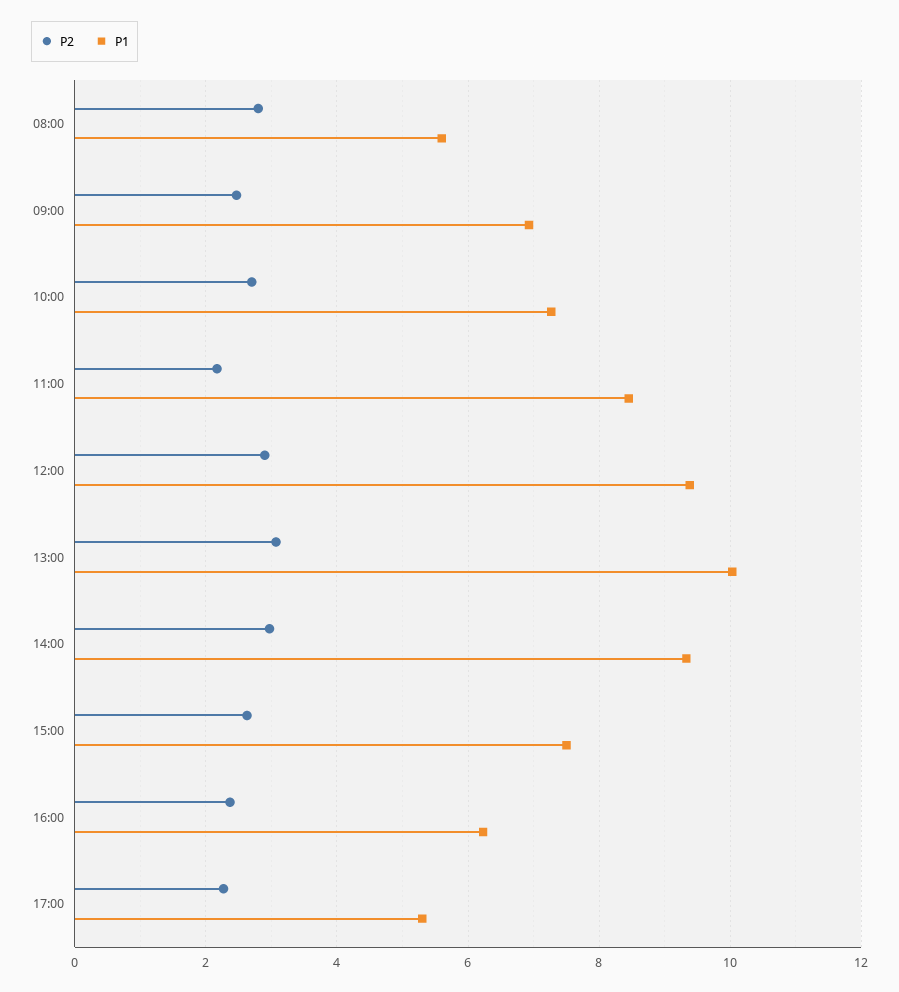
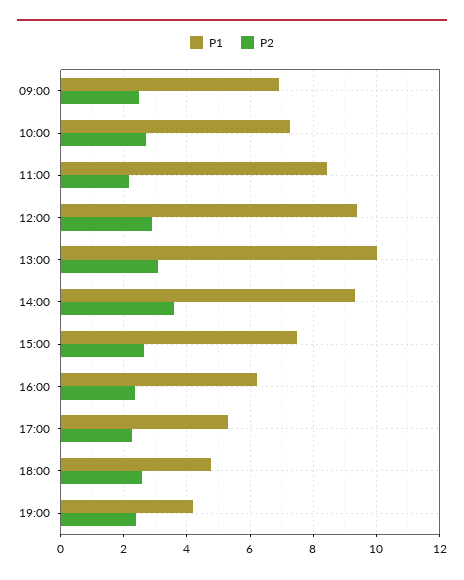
P2, 08:00: 2.8 -> none
P1, 08:00: 5.6 -> none
P2, 14:00: 3 -> 3.6
P1, 18:00: none -> 4.8
P2, 18:00: none -> 2.6
P1, 19:00: none -> 4.2
P2, 19:00: none -> 2.4

